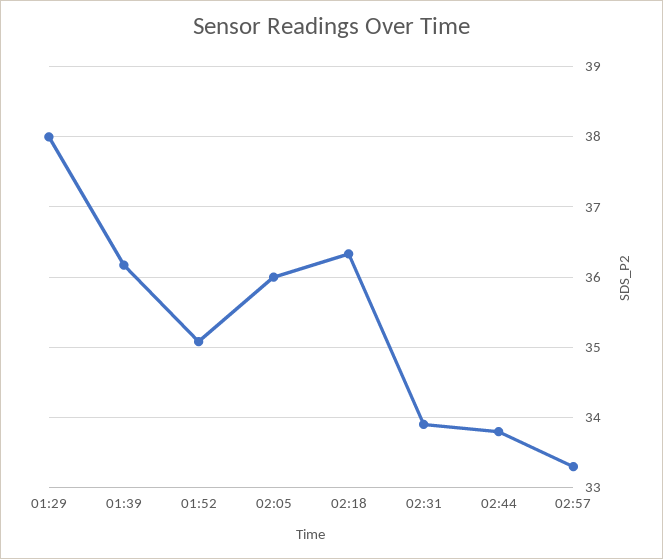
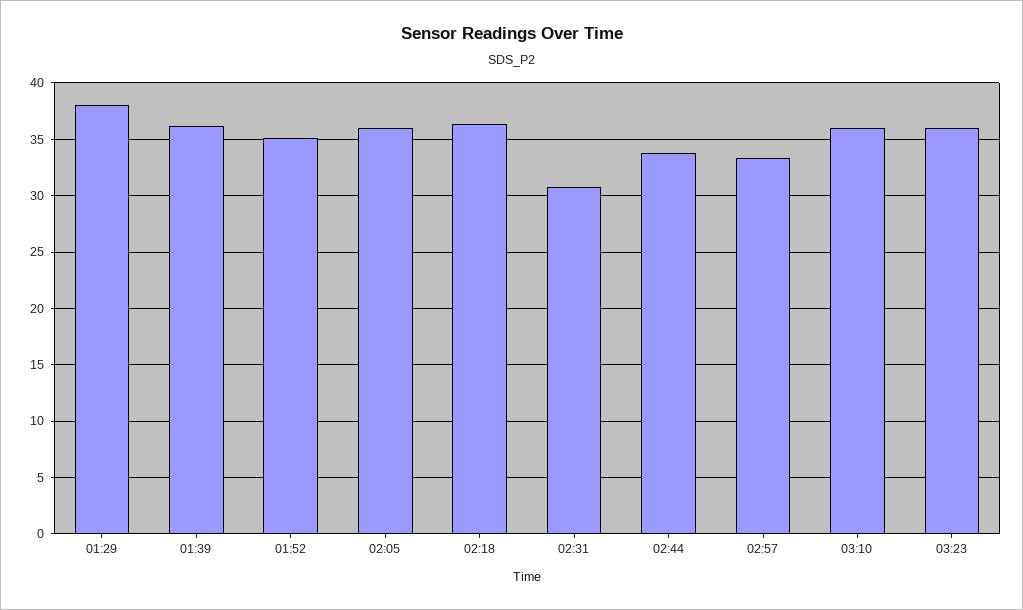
02:31: 33.9 -> 31
03:10: none -> 36
03:23: none -> 36

